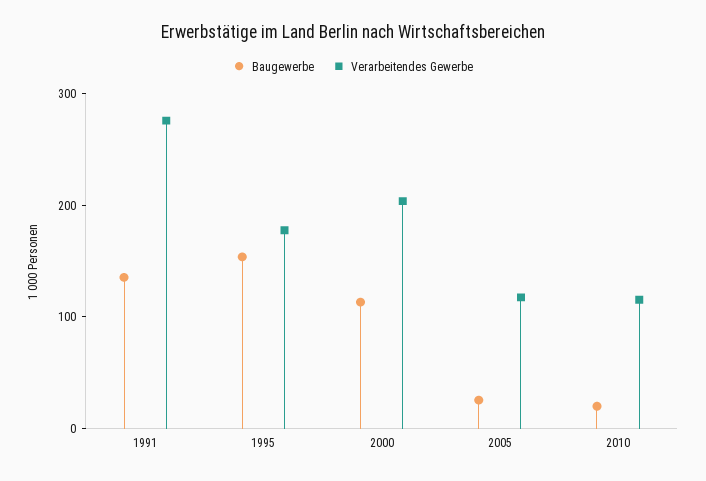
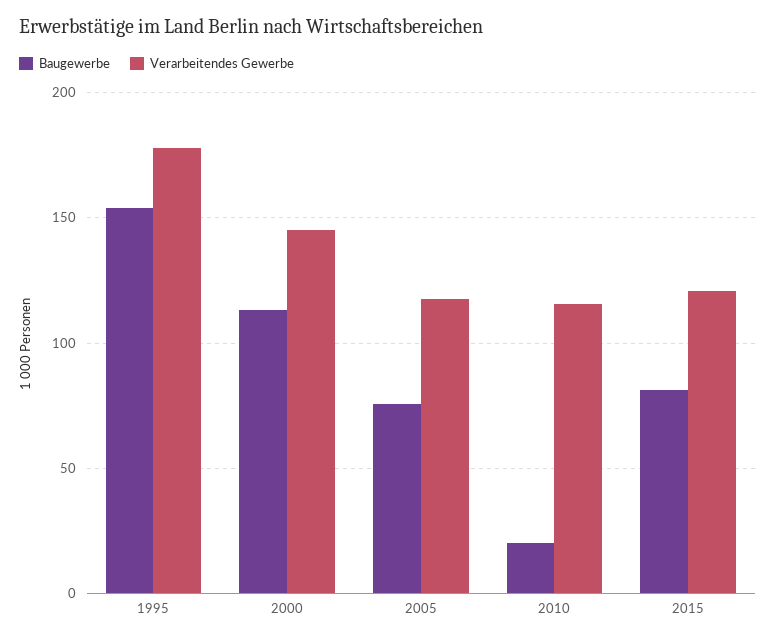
Baugewerbe, 1991: 140 -> none
Verarbeitendes Gewerbe, 1991: 280 -> none
Verarbeitendes Gewerbe, 2000: 200 -> 145
Baugewerbe, 2005: 20 -> 75
Baugewerbe, 2015: none -> 80
Verarbeitendes Gewerbe, 2015: none -> 120

